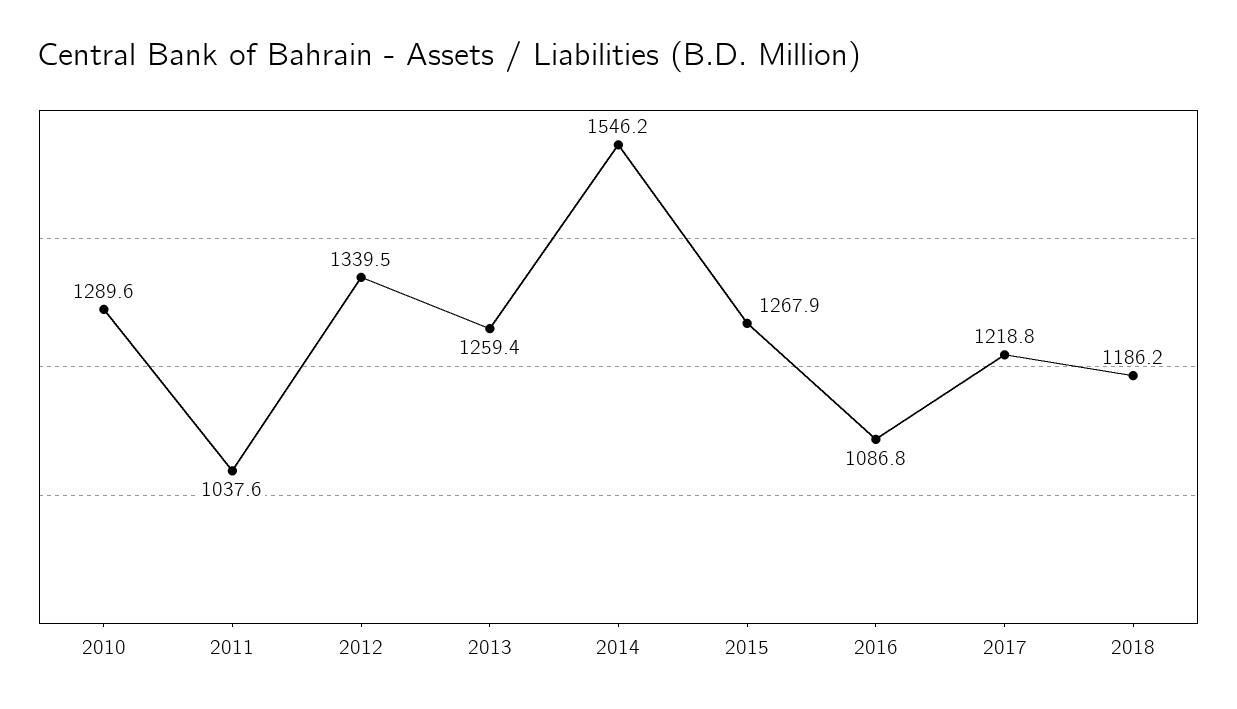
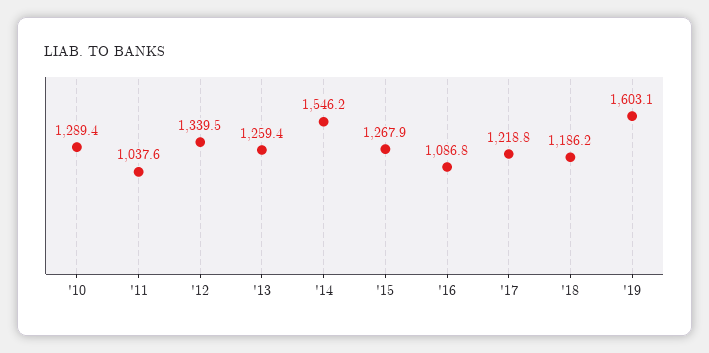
2010: 1289.6 -> 1289.4
'19: none -> 1603.1

